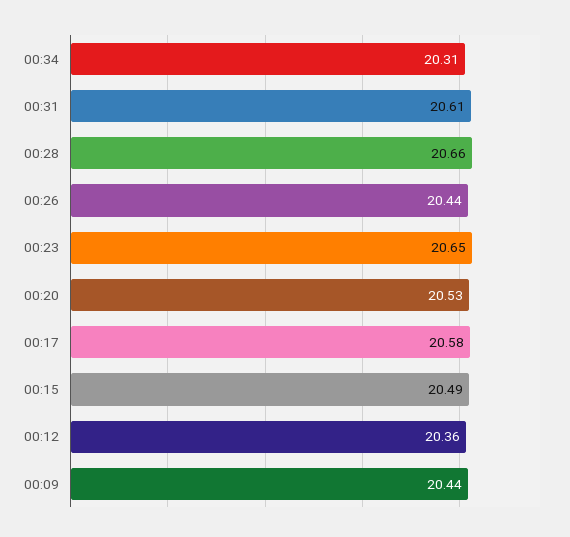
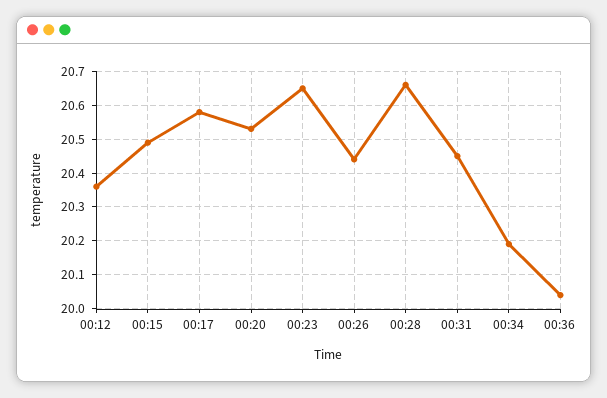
00:34: 20.31 -> 20.2
00:31: 20.61 -> 20.45
00:09: 20.44 -> none
00:36: none -> 20.05

